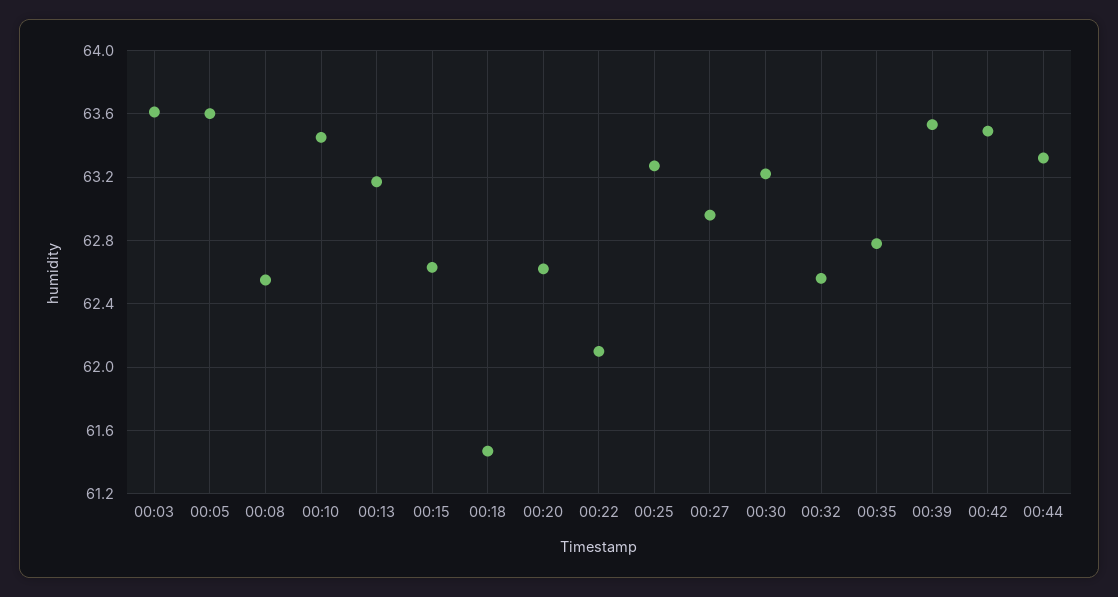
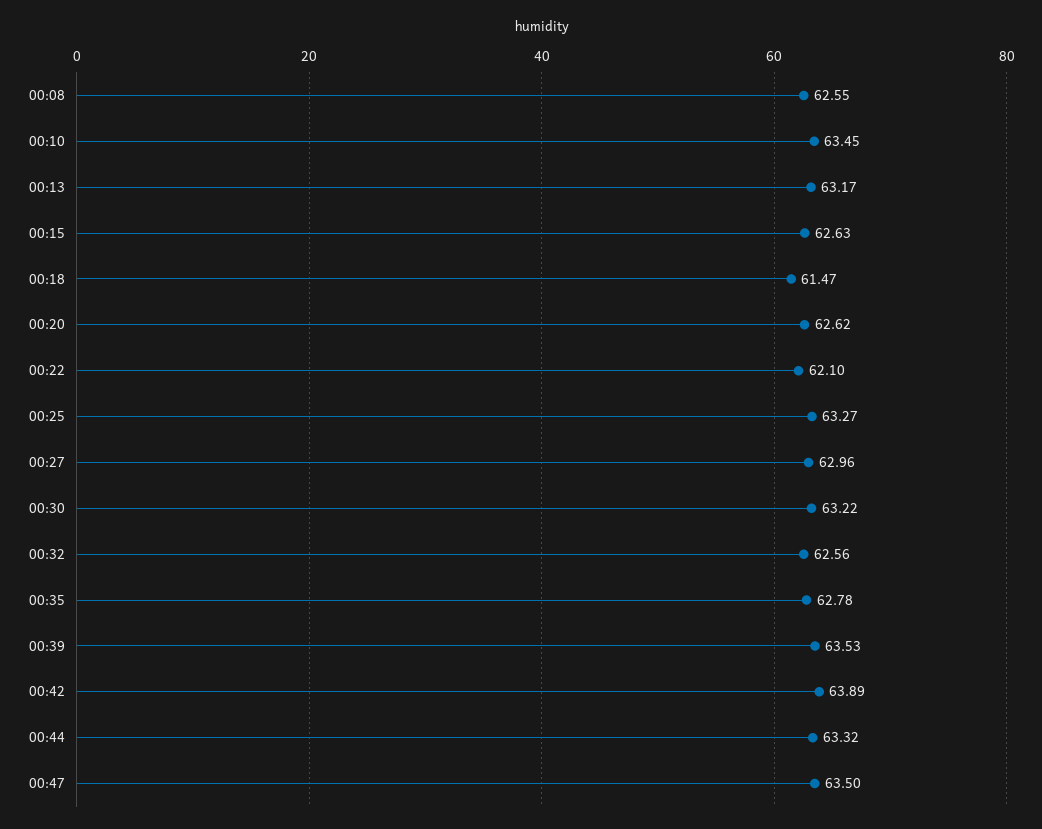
00:03: 63.6 -> none
00:05: 63.6 -> none
00:42: 63.5 -> 63.89
00:47: none -> 63.5

